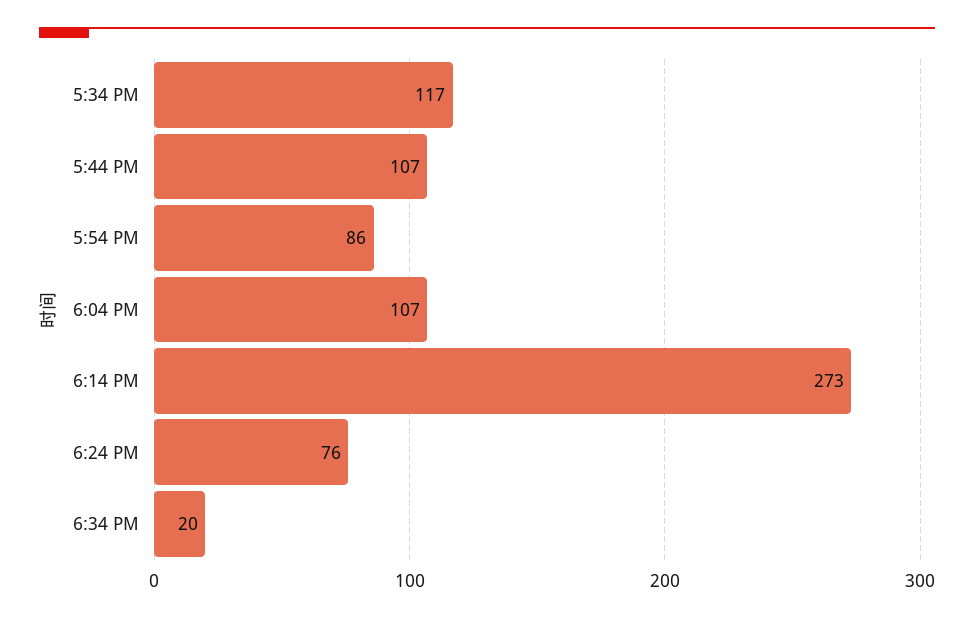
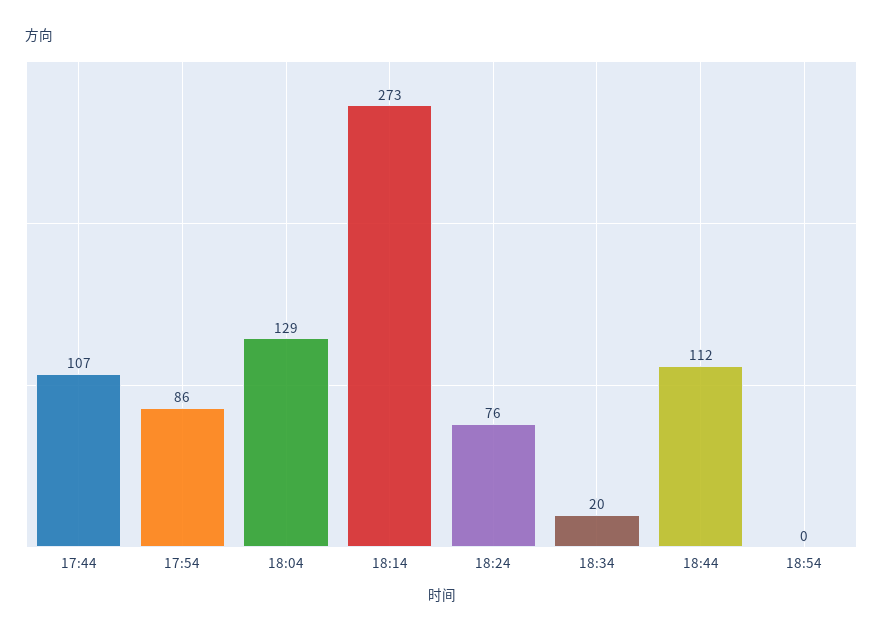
5:34 PM: 117 -> none
6:04 PM: 107 -> 129
18:44: none -> 112
18:54: none -> 0

